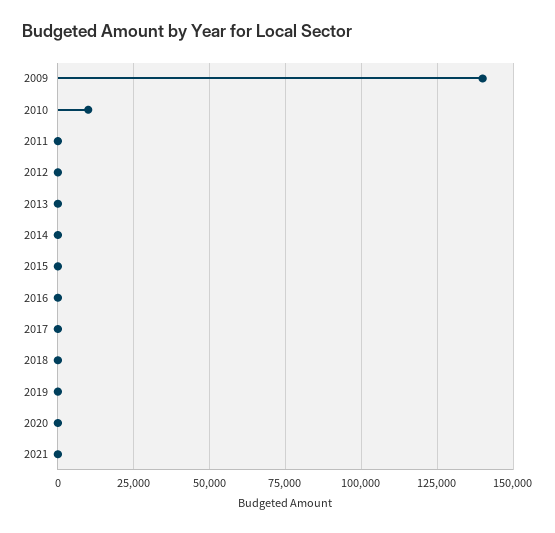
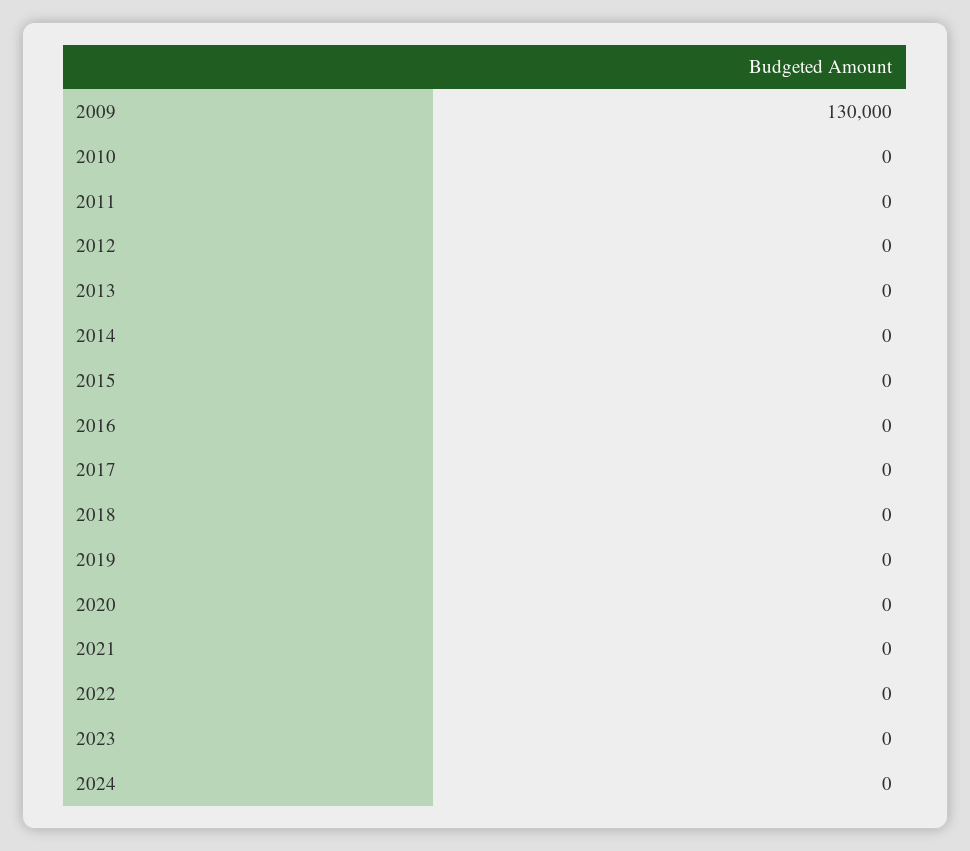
2009: 140000 -> 130000
2010: 10000 -> 0
2022: none -> 0
2023: none -> 0
2024: none -> 0

